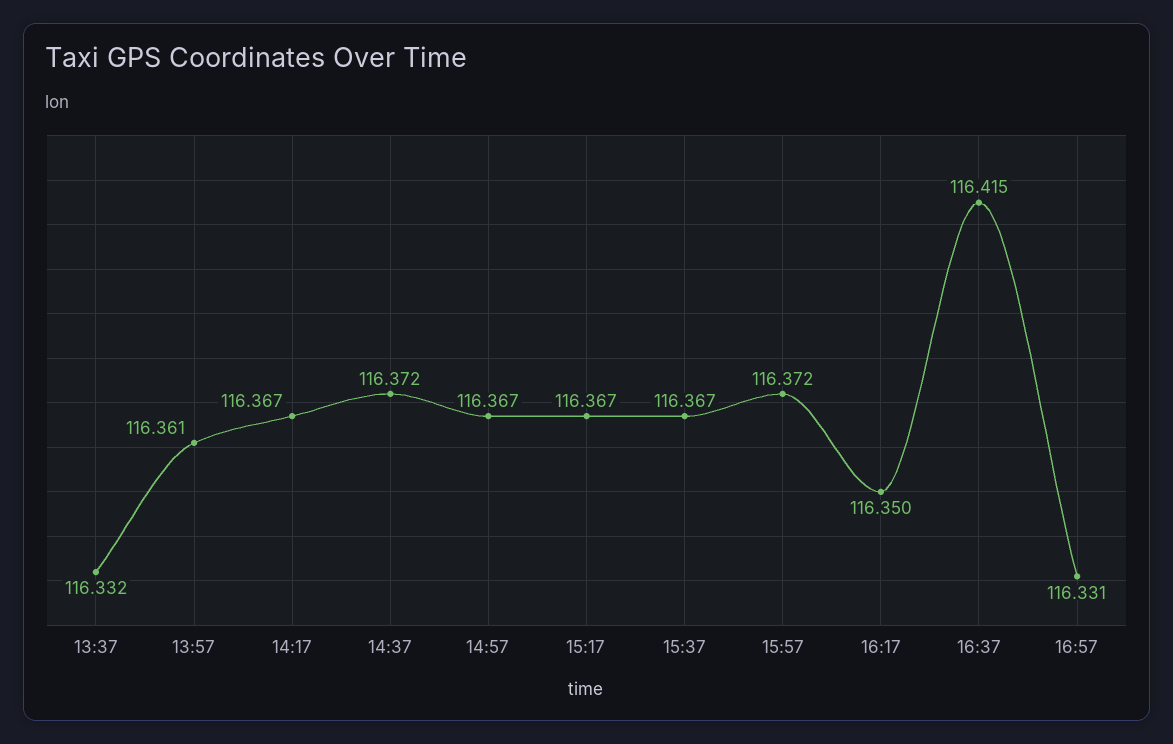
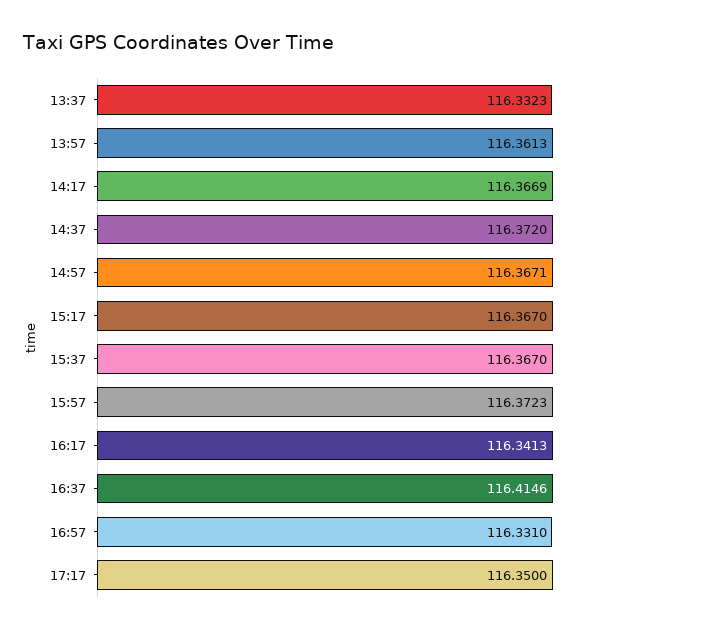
16:17: 116.35 -> 116.3413
17:17: none -> 116.35

